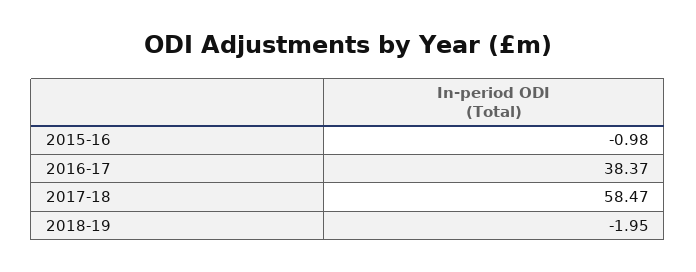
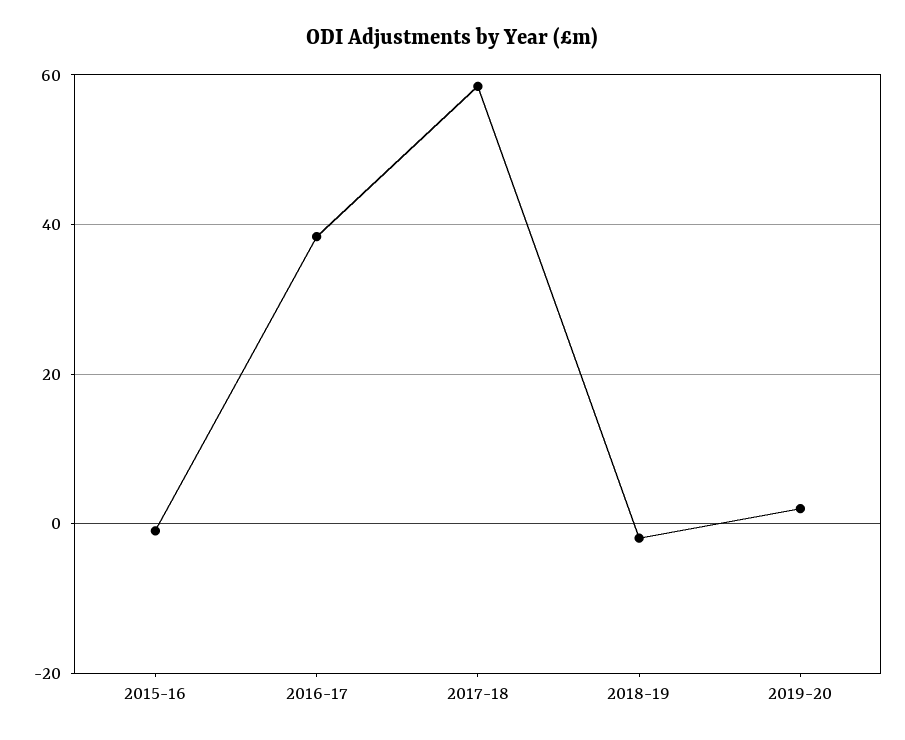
2019-20: none -> 2

